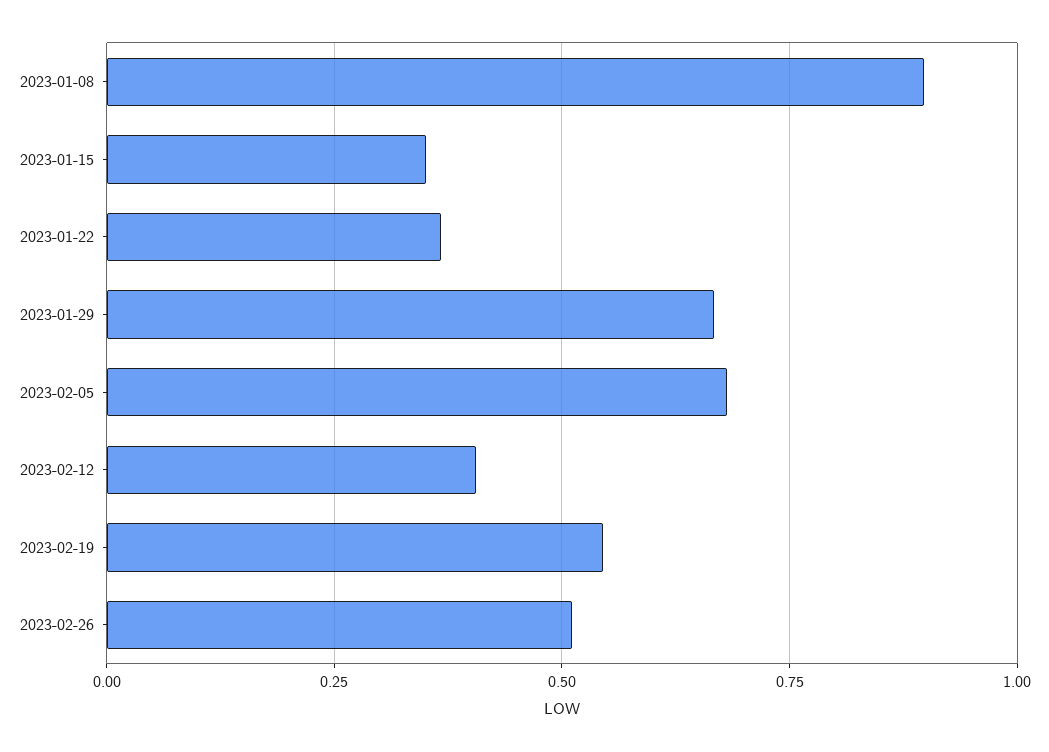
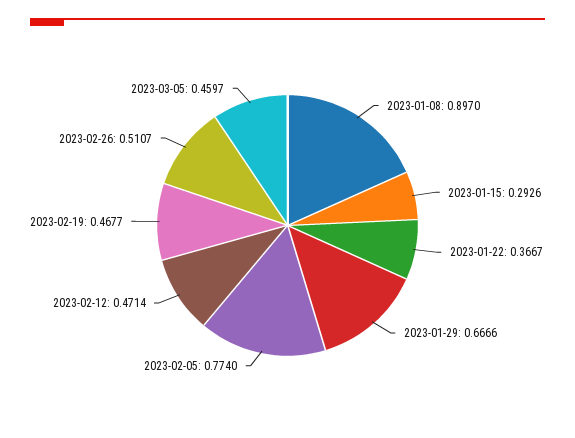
2023-01-15: 0.35 -> 0.2926
2023-02-05: 0.675 -> 0.774
2023-02-12: 0.4 -> 0.4714
2023-02-19: 0.55 -> 0.4677
2023-03-05: none -> 0.4597

